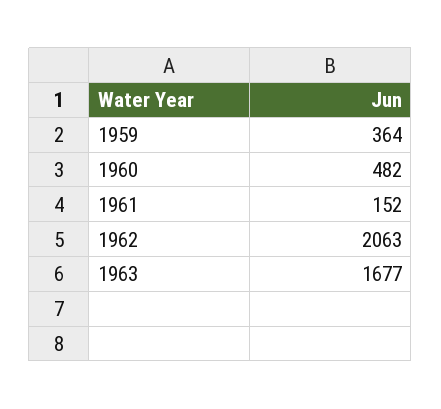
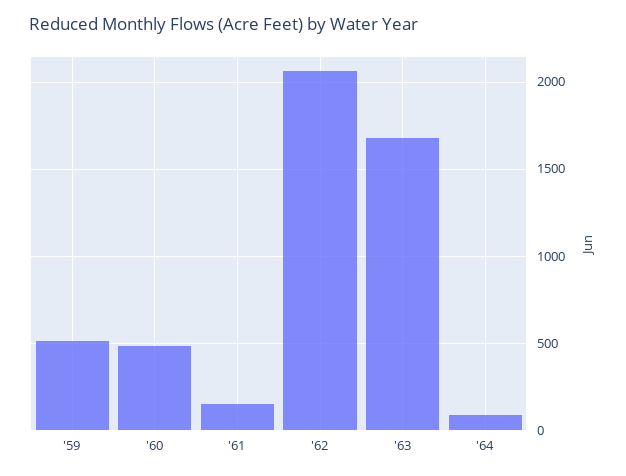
1959: 364 -> 500
'64: none -> 100

